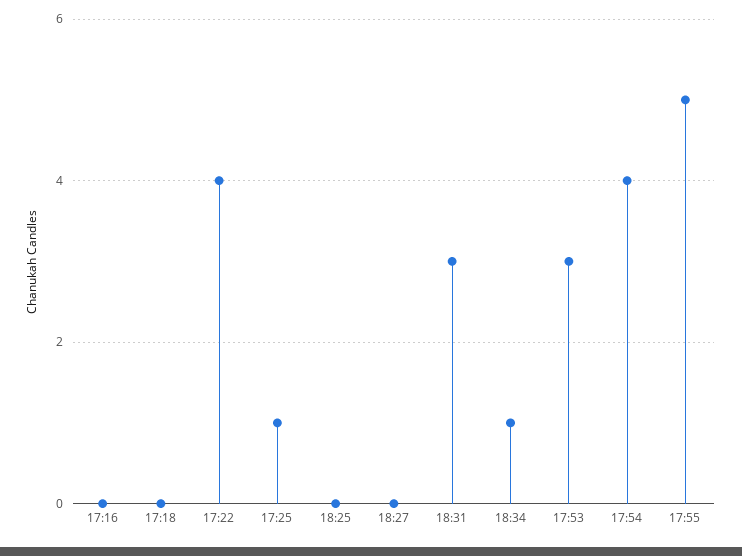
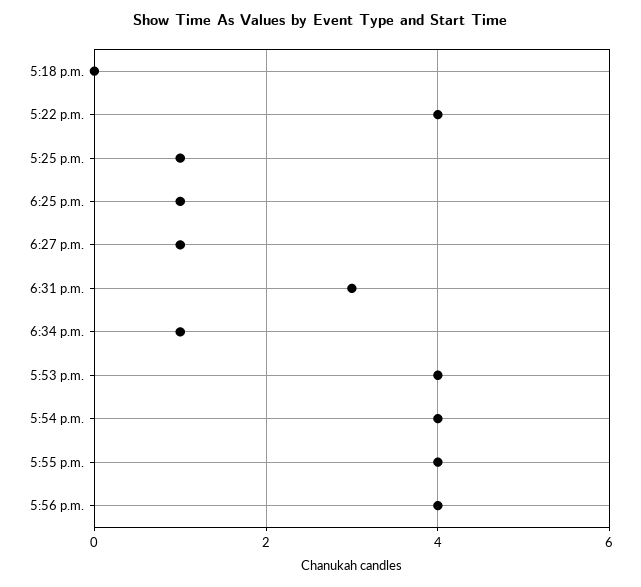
17:16: 0 -> none
18:25: 0 -> 1
18:27: 0 -> 1
17:53: 3 -> 4
17:55: 5 -> 4
5:56 p.m.: none -> 4

